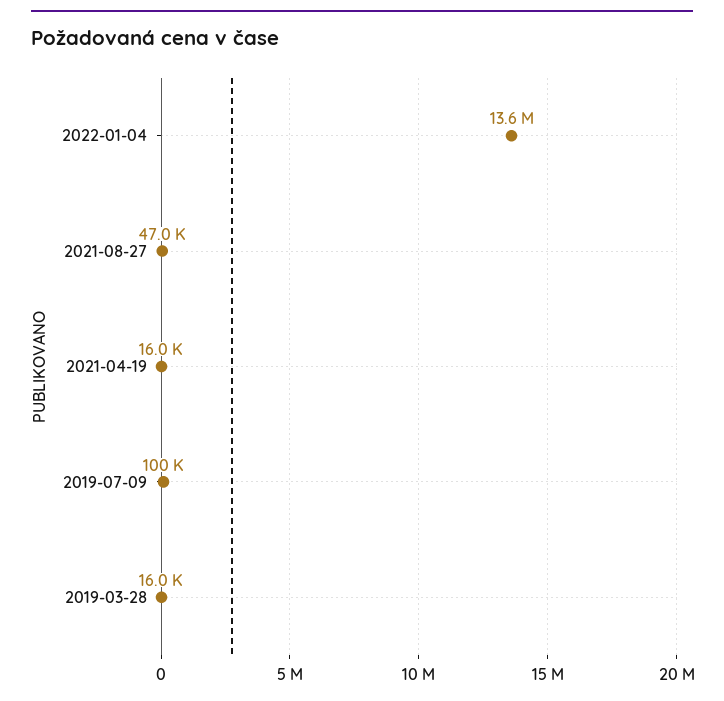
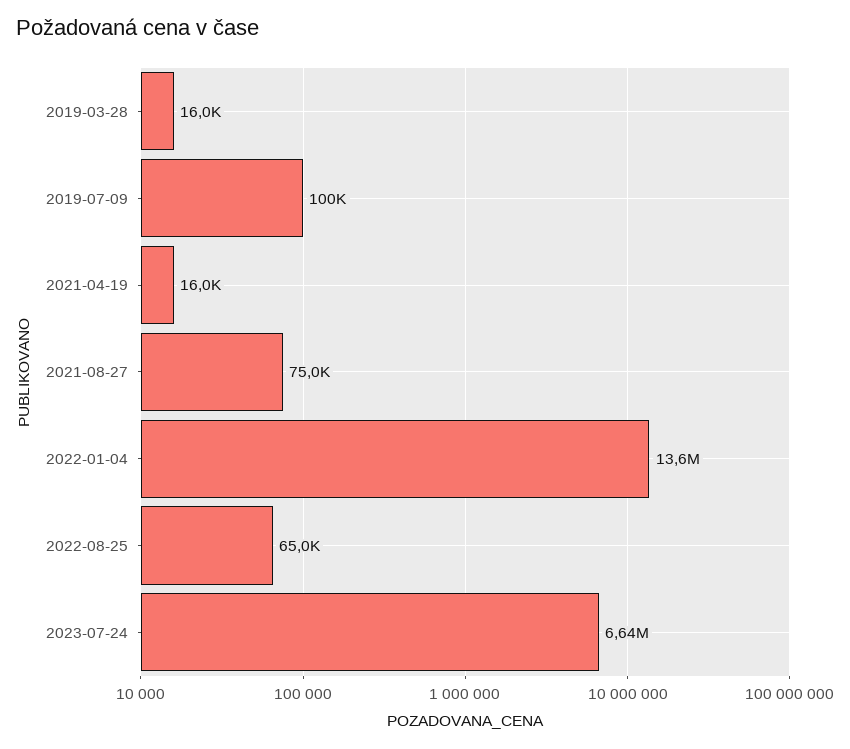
2021-08-27: 47000 -> 75000
2022-08-25: none -> 65000
2023-07-24: none -> 6640000

